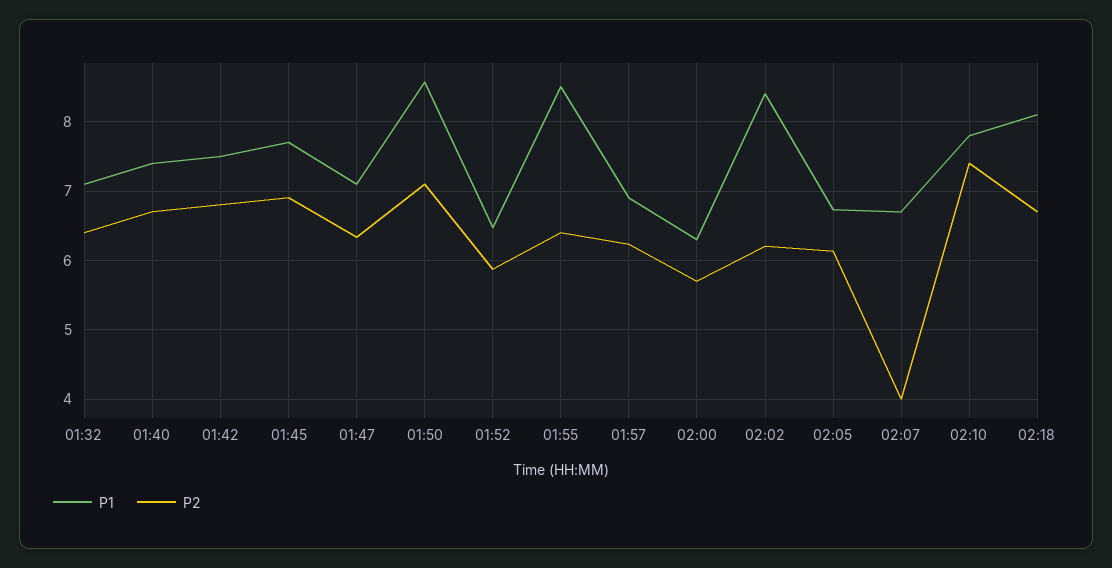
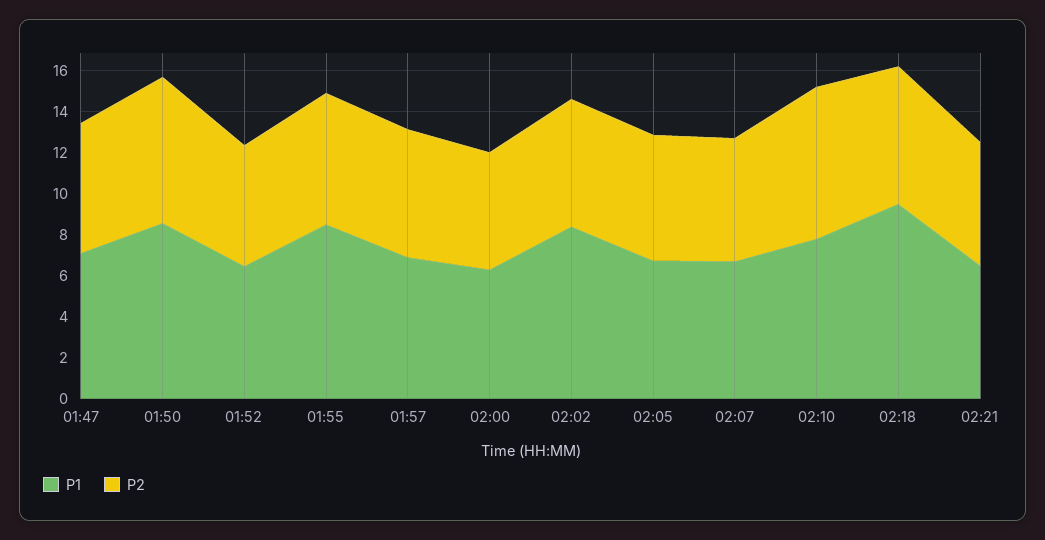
P1, 01:32: 7.1 -> none
P2, 01:32: 6.4 -> none
P1, 01:40: 7.4 -> none
P2, 01:40: 6.7 -> none
P1, 01:42: 7.5 -> none
P2, 01:42: 6.8 -> none
P1, 01:45: 7.7 -> none
P2, 01:45: 6.9 -> none
P2, 02:07: 4 -> 6
P1, 02:18: 8.1 -> 9.5
P1, 02:21: none -> 6.5
P2, 02:21: none -> 6

